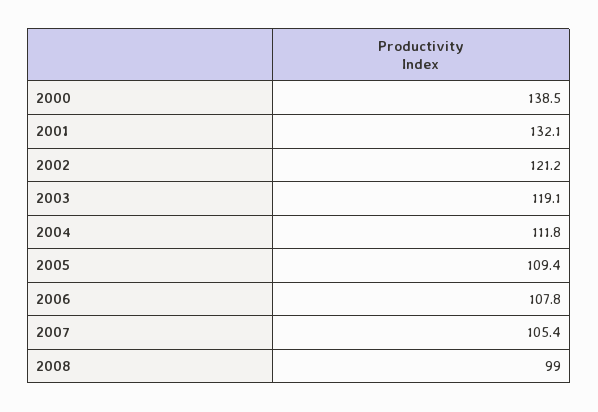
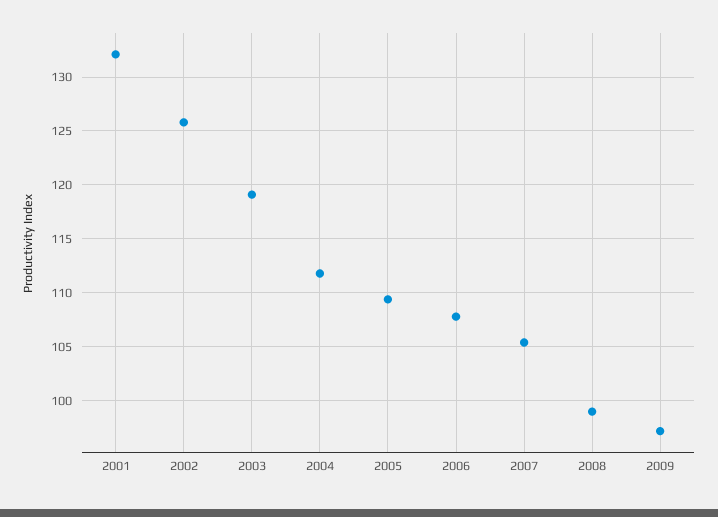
2000: 138.5 -> none
2002: 121.2 -> 126
2009: none -> 97

